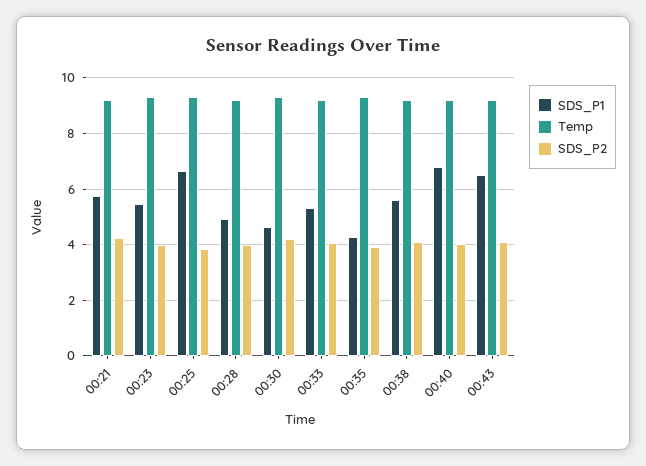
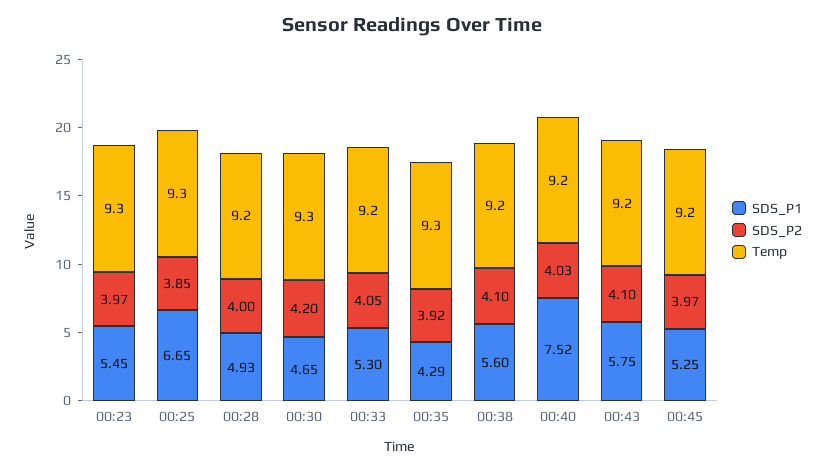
SDS_P1, 00:21: 5.75 -> none
Temp, 00:21: 9.25 -> none
SDS_P2, 00:21: 4.25 -> none
SDS_P1, 00:40: 6.75 -> 7.52
SDS_P1, 00:43: 6.5 -> 5.75
SDS_P1, 00:45: none -> 5.25
SDS_P2, 00:45: none -> 3.97
Temp, 00:45: none -> 9.2

